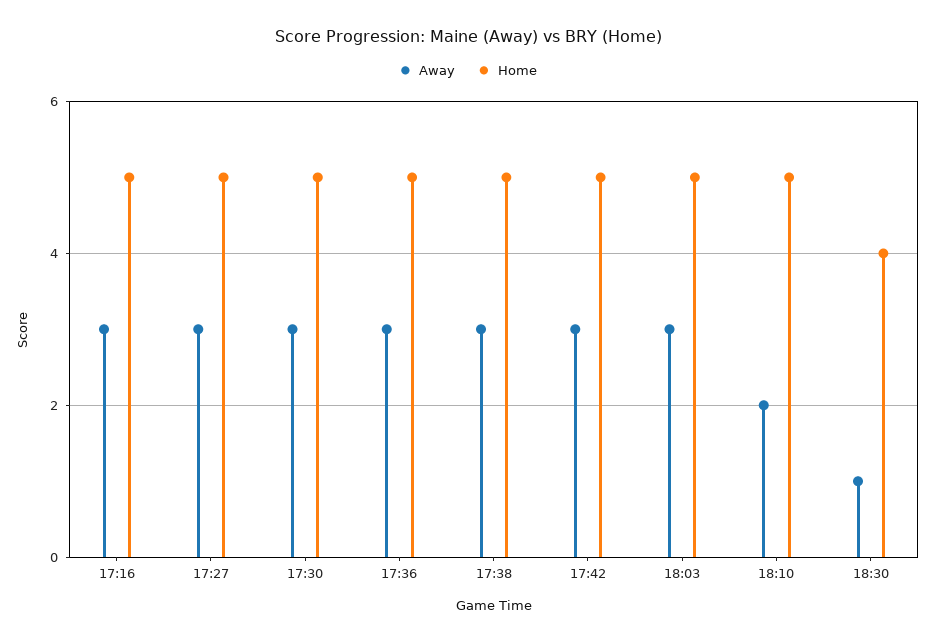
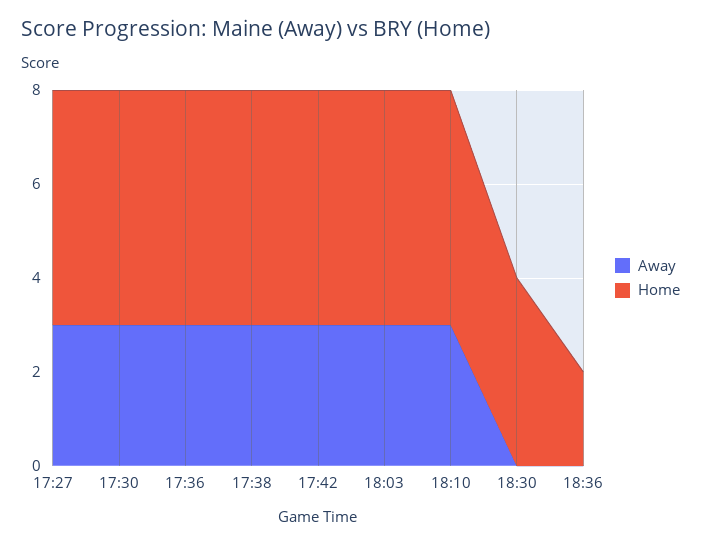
Away, 17:16: 3 -> none
Home, 17:16: 5 -> none
Away, 18:10: 2 -> 3
Away, 18:30: 1 -> 0
Away, 18:36: none -> 0
Home, 18:36: none -> 2

